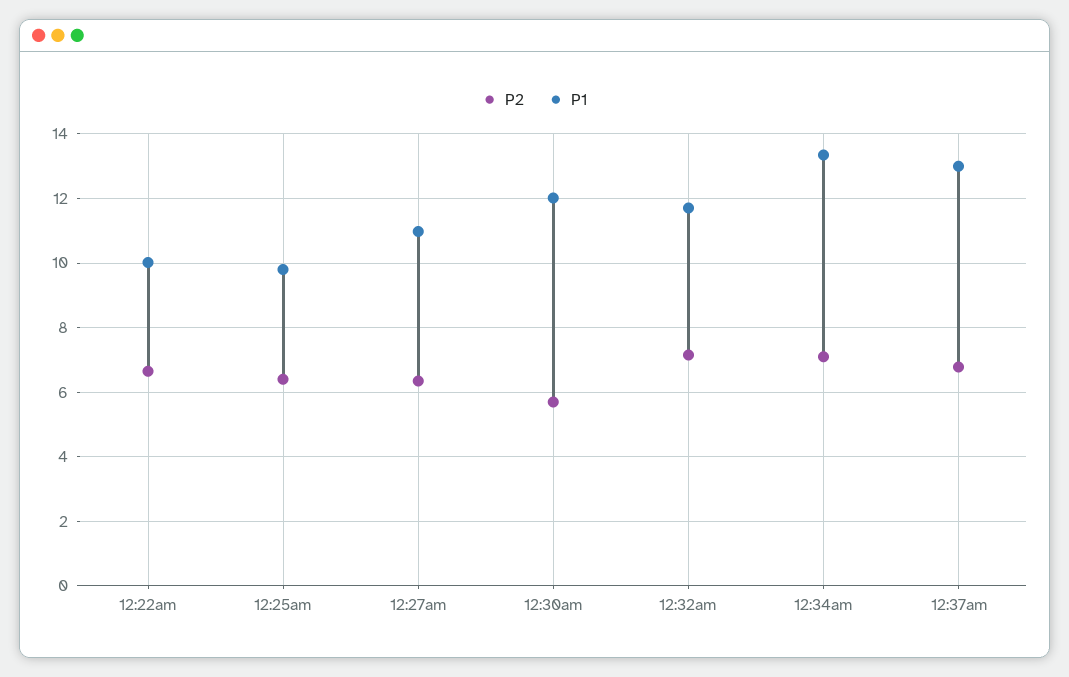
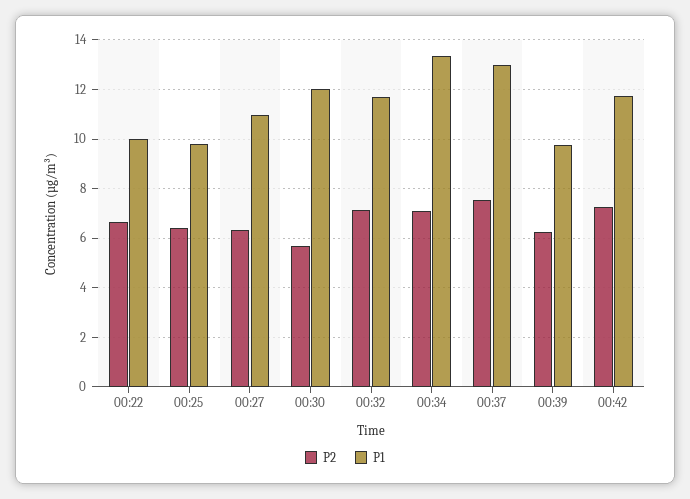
P2, 12:37am: 6.8 -> 7.5
P2, 00:39: none -> 6.25
P1, 00:39: none -> 9.75
P2, 00:42: none -> 7.25
P1, 00:42: none -> 11.75

